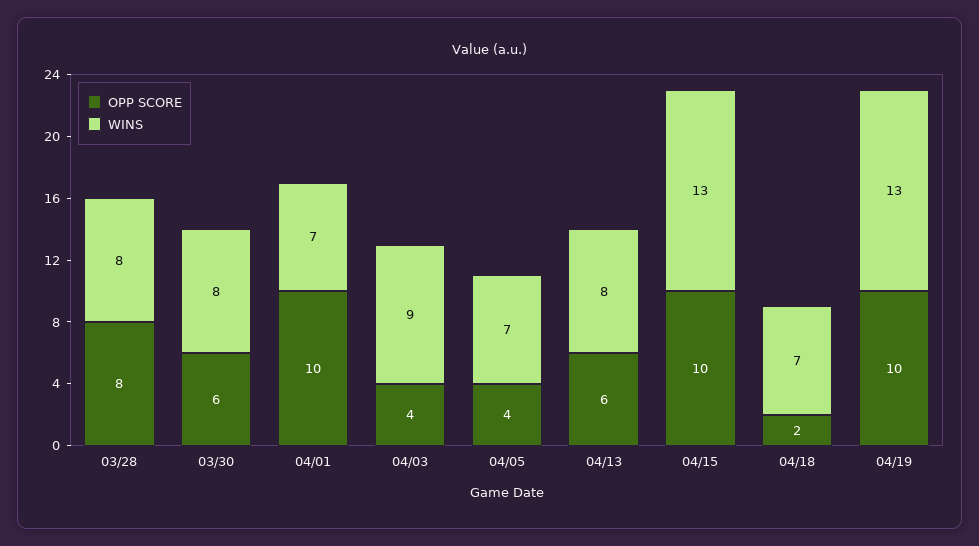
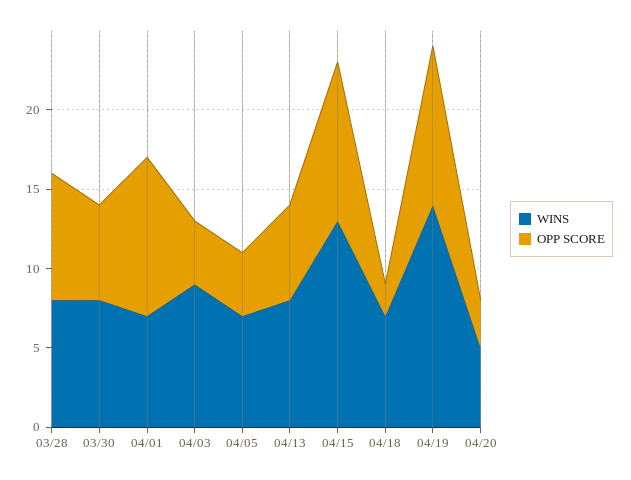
WINS, 04/19: 13 -> 14
WINS, 04/20: none -> 5
OPP SCORE, 04/20: none -> 3

